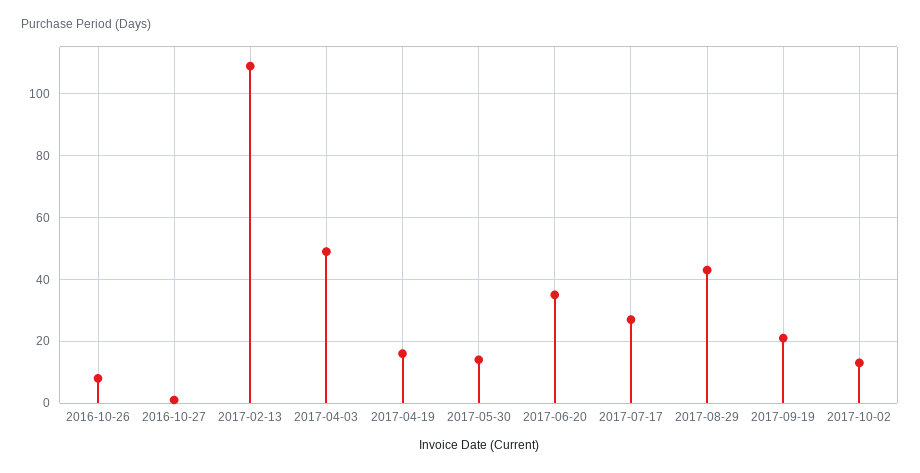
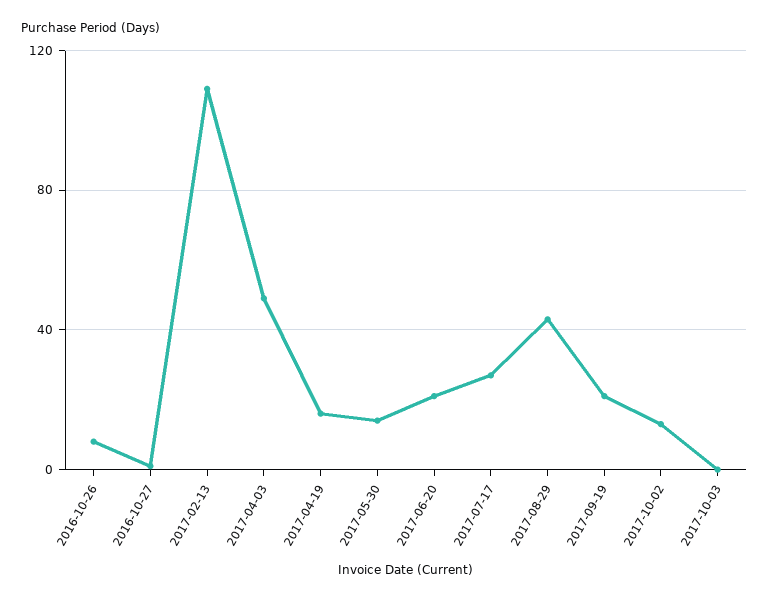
2017-06-20: 35 -> 20
2017-10-03: none -> 0

